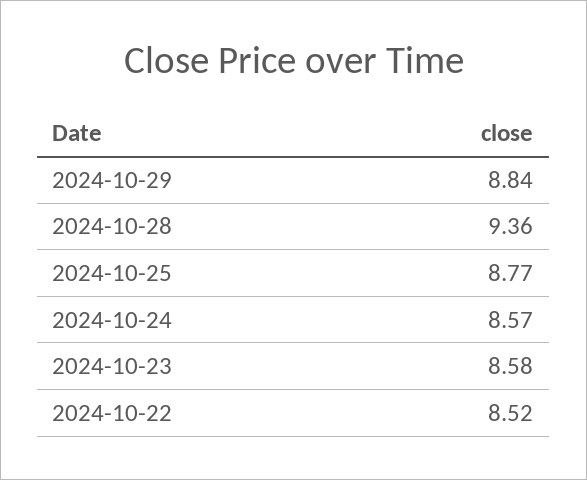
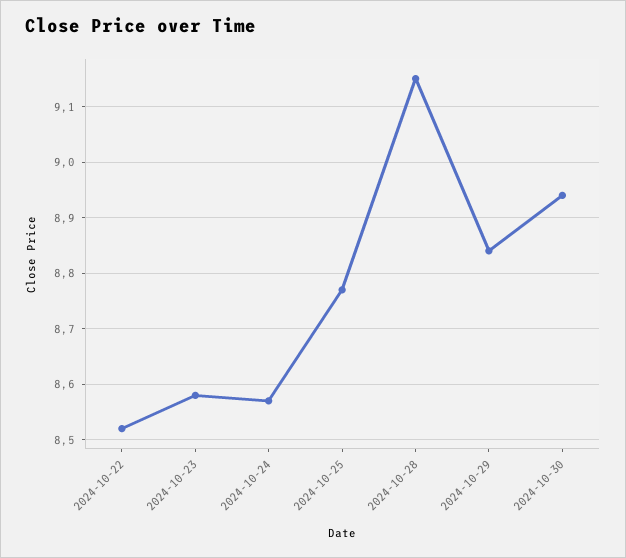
2024-10-28: 9.36 -> 9.15
2024-10-30: none -> 8.95

